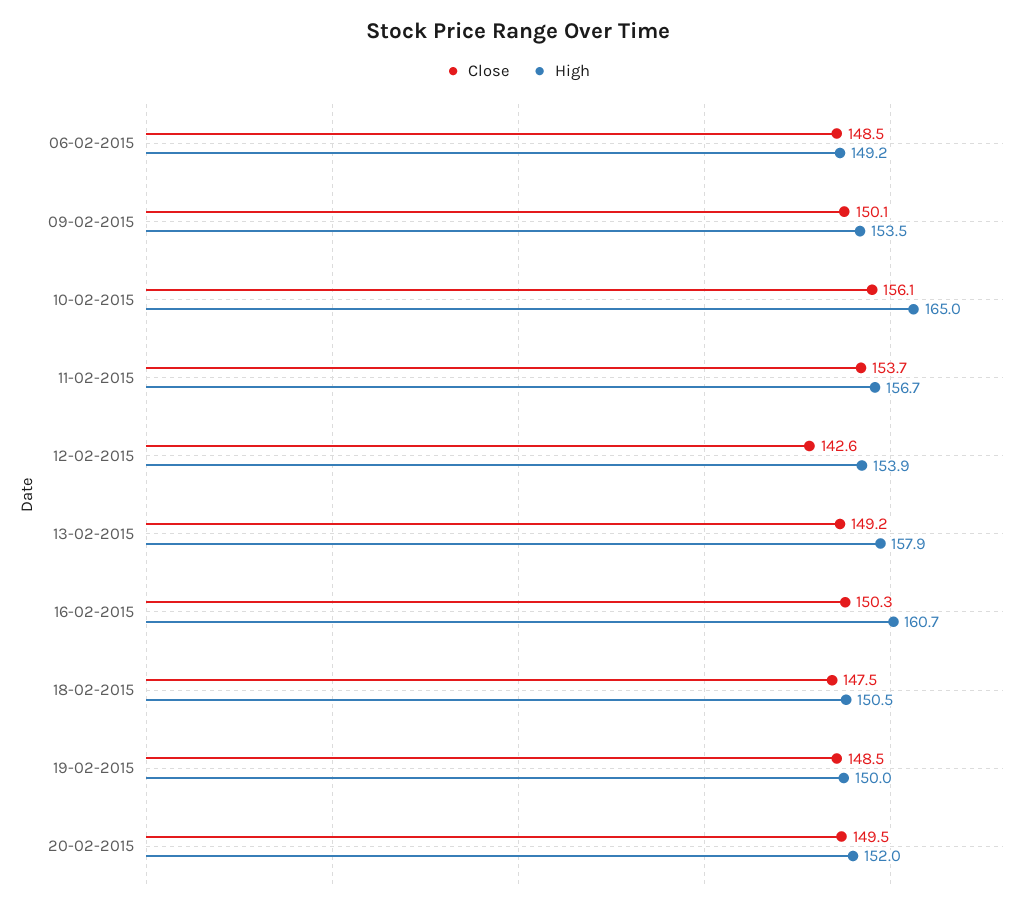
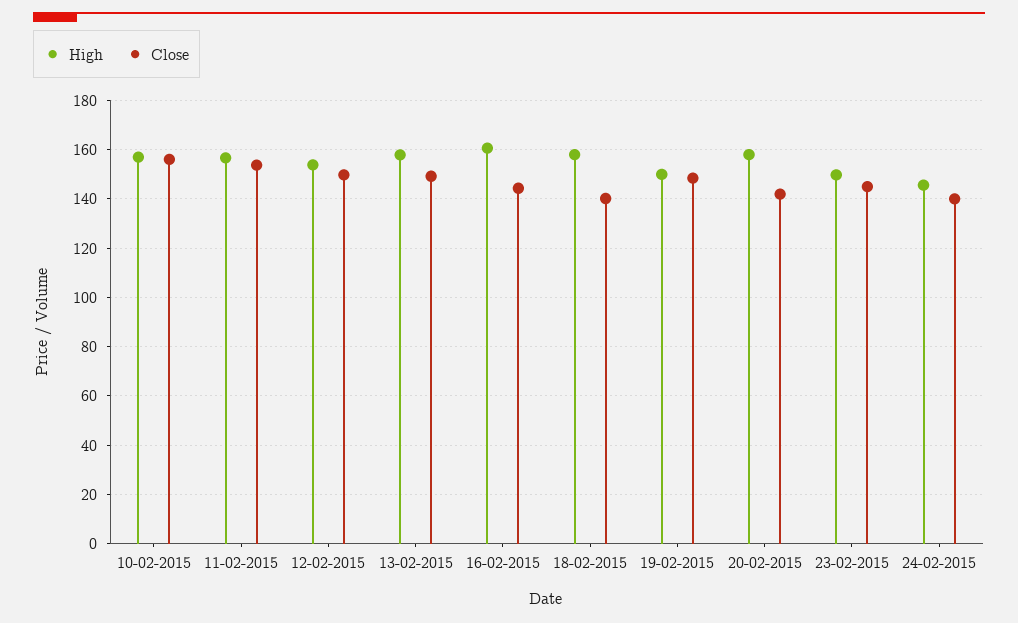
Close, 06-02-2015: 148.5 -> none
High, 06-02-2015: 149.2 -> none
Close, 09-02-2015: 150.1 -> none
High, 09-02-2015: 153.5 -> none
High, 10-02-2015: 165 -> 157.5
Close, 12-02-2015: 142.6 -> 150
Close, 16-02-2015: 150.3 -> 145
Close, 18-02-2015: 147.5 -> 140
High, 18-02-2015: 150.5 -> 157.5
Close, 20-02-2015: 149.5 -> 142.5
High, 20-02-2015: 152 -> 157.5
High, 23-02-2015: none -> 150
Close, 23-02-2015: none -> 145
High, 24-02-2015: none -> 145
Close, 24-02-2015: none -> 140

